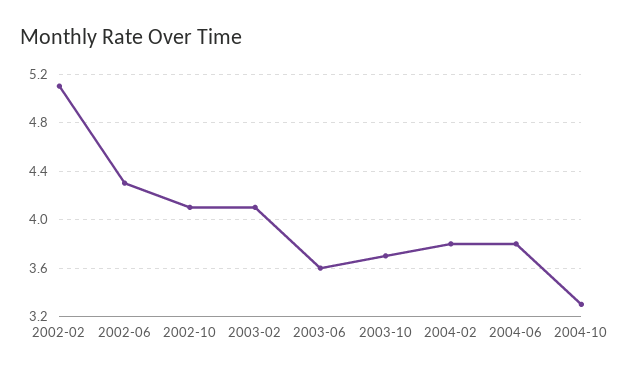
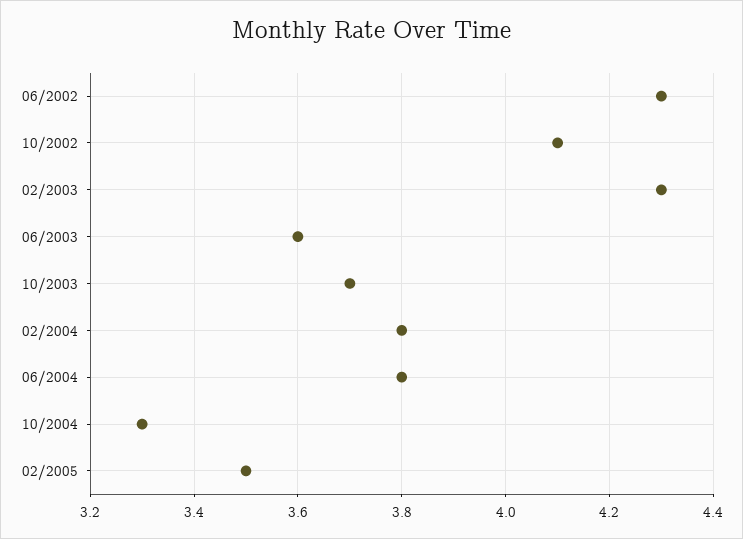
2002-02: 5.1 -> none
2003-02: 4.1 -> 4.3
02/2005: none -> 3.5

